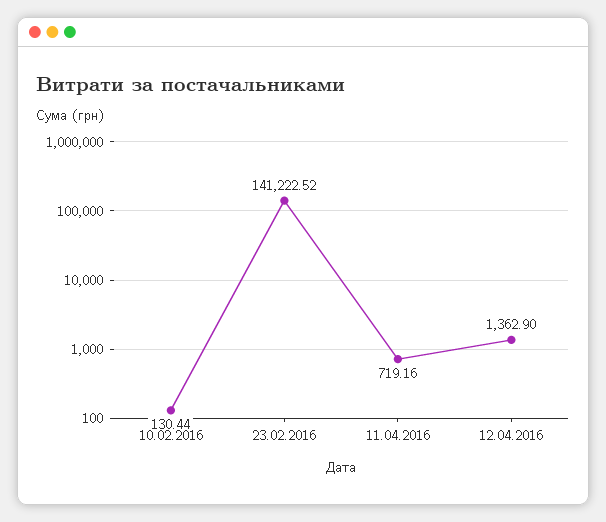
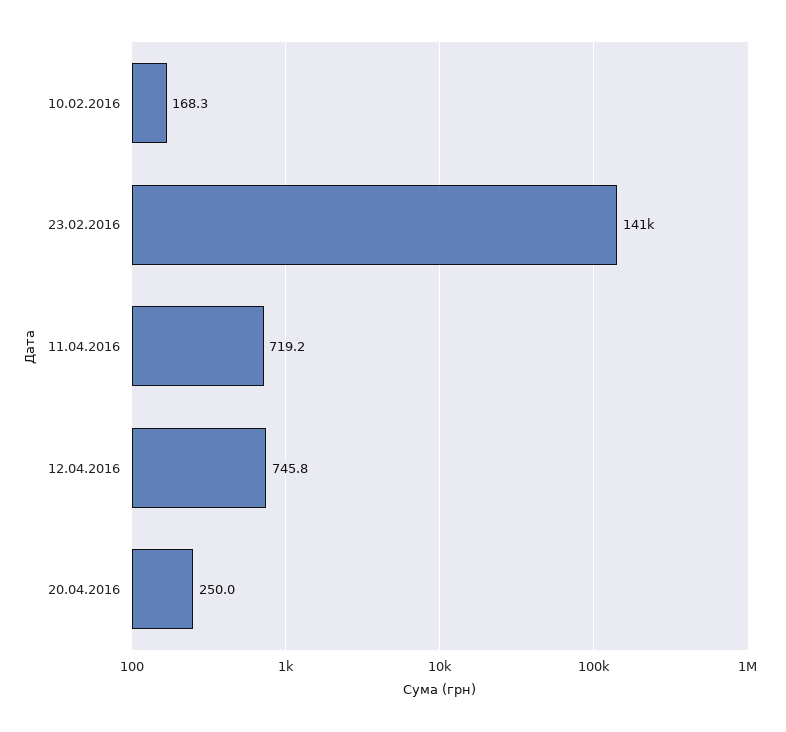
10.02.2016: 130.44 -> 168.3
12.04.2016: 1362.9 -> 745.8
20.04.2016: none -> 250

